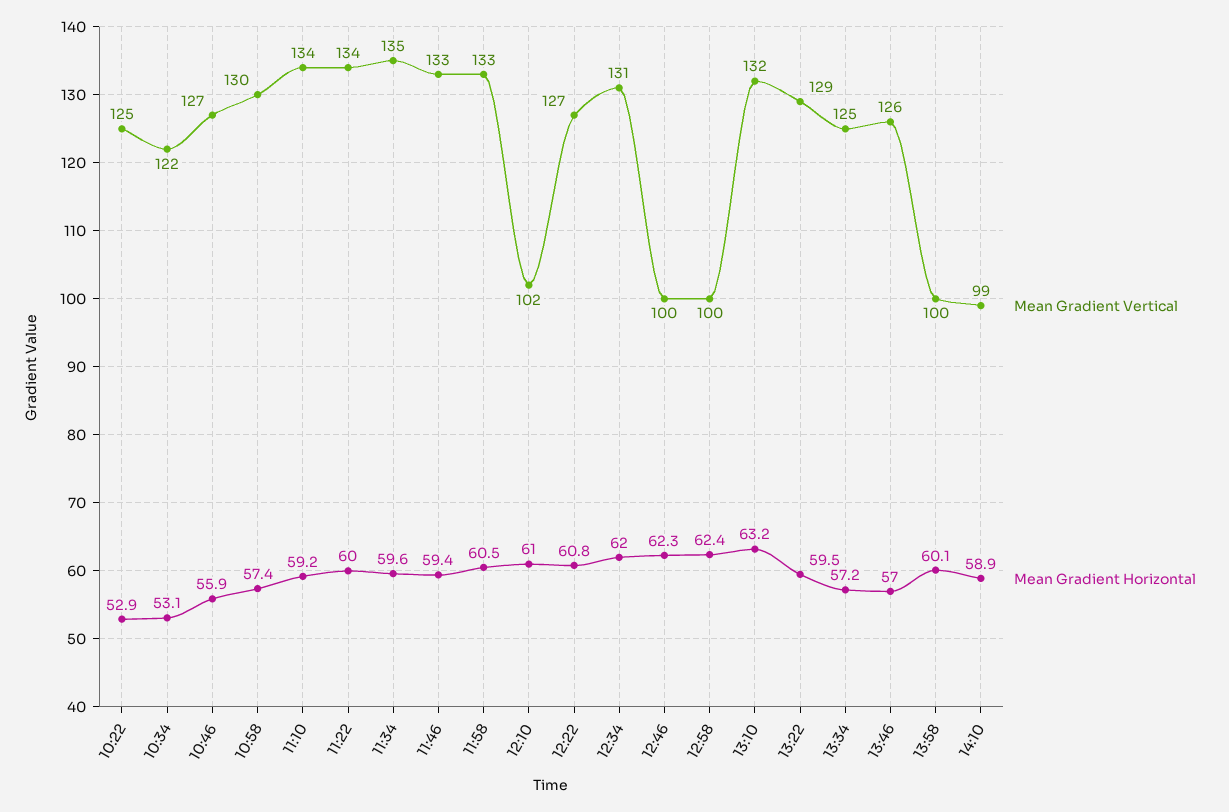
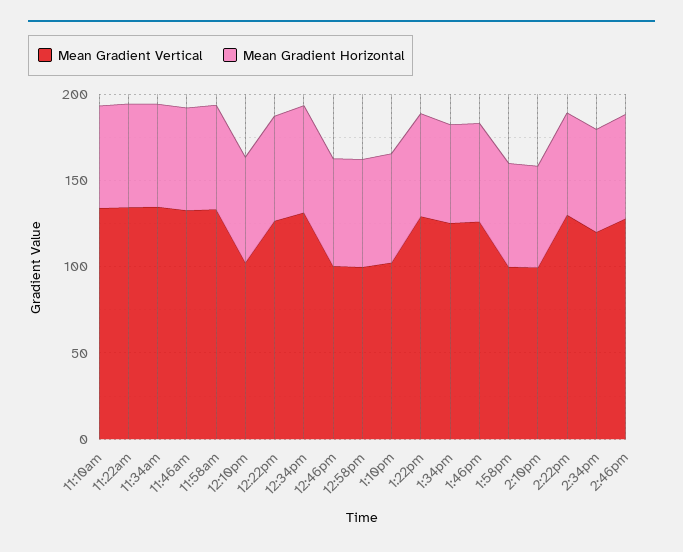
Mean Gradient Vertical, 10:22: 125 -> none
Mean Gradient Horizontal, 10:22: 52.9 -> none
Mean Gradient Vertical, 10:34: 122 -> none
Mean Gradient Horizontal, 10:34: 53.1 -> none
Mean Gradient Vertical, 10:46: 127 -> none
Mean Gradient Horizontal, 10:46: 55.9 -> none
Mean Gradient Vertical, 10:58: 130 -> none
Mean Gradient Horizontal, 10:58: 57.4 -> none
Mean Gradient Vertical, 13:10: 132 -> 100
Mean Gradient Vertical, 2:22pm: none -> 130
Mean Gradient Horizontal, 2:22pm: none -> 60
Mean Gradient Vertical, 2:34pm: none -> 120
Mean Gradient Horizontal, 2:34pm: none -> 60
Mean Gradient Vertical, 2:46pm: none -> 130
Mean Gradient Horizontal, 2:46pm: none -> 60

